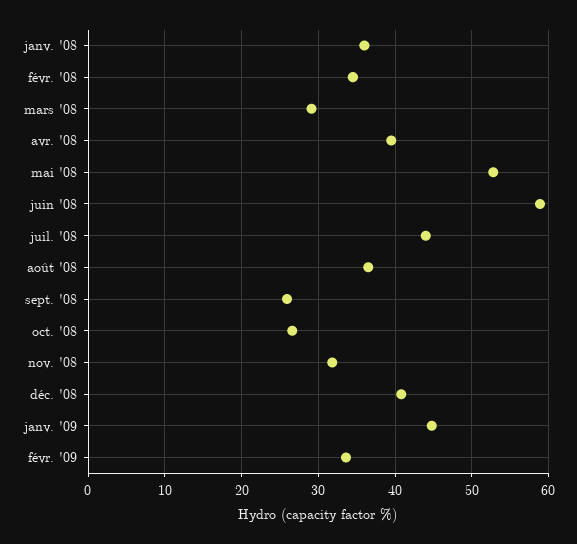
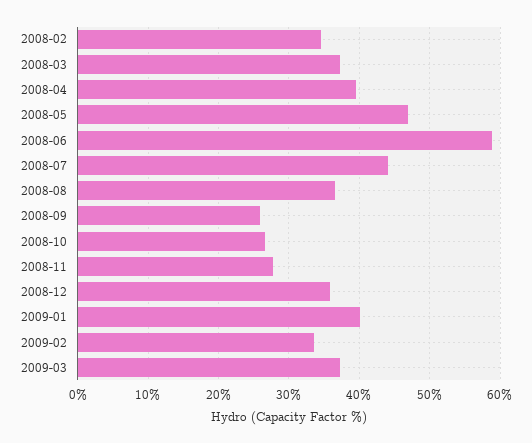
janv. '08: 36 -> none
mars '08: 29 -> 37
mai '08: 53 -> 47
nov. '08: 32 -> 28
déc. '08: 41 -> 36
janv. '09: 45 -> 40
2009-03: none -> 37

